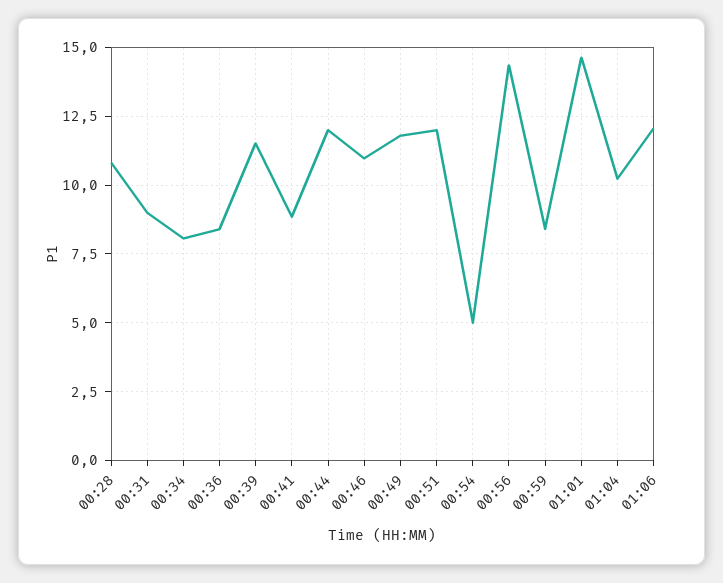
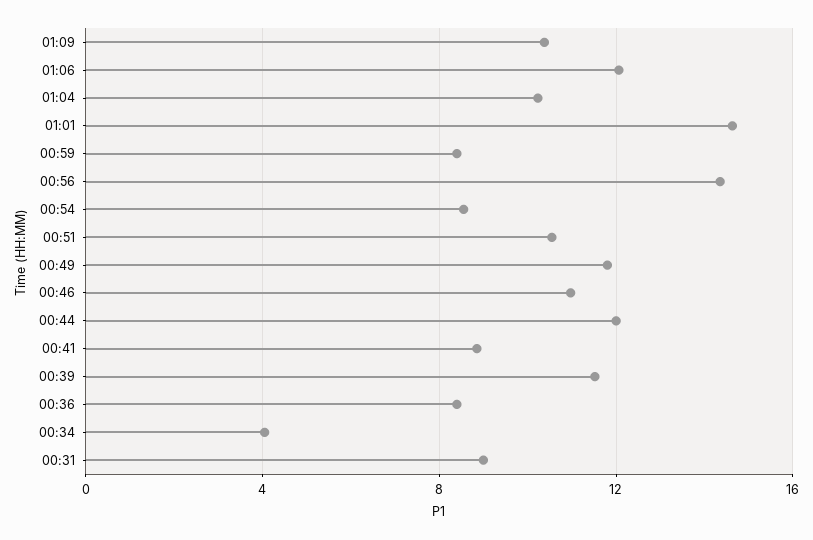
00:28: 10.75 -> none
00:34: 8 -> 4
00:51: 12 -> 10.5
00:54: 5 -> 8.5
01:09: none -> 10.5

